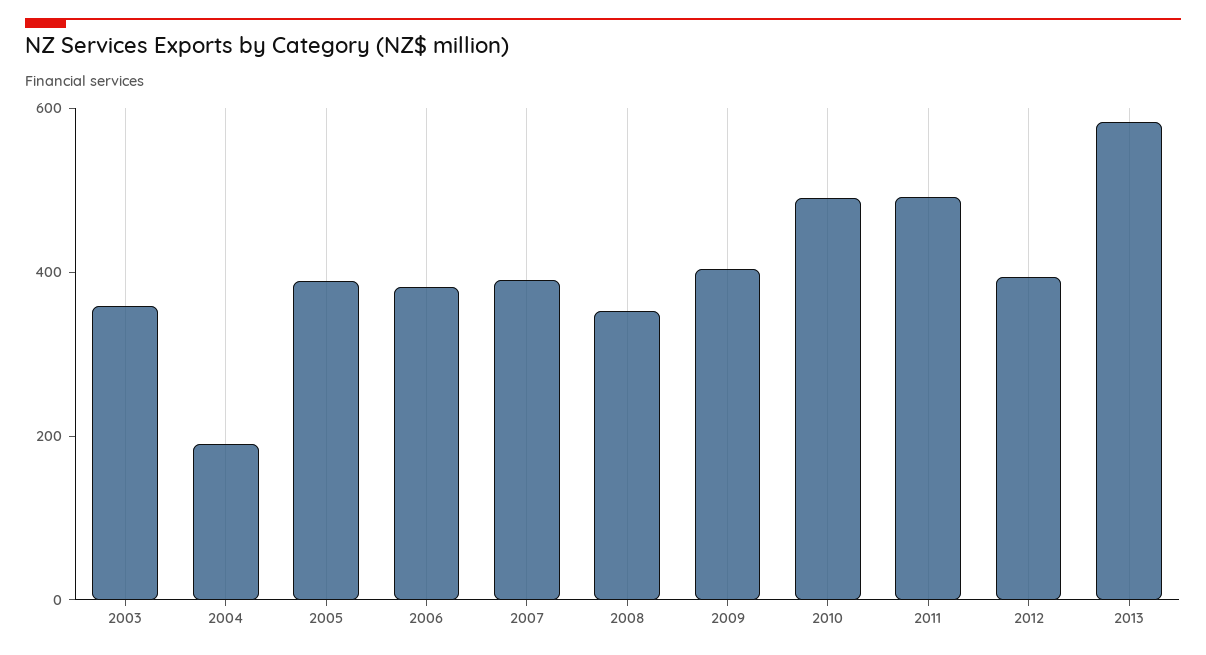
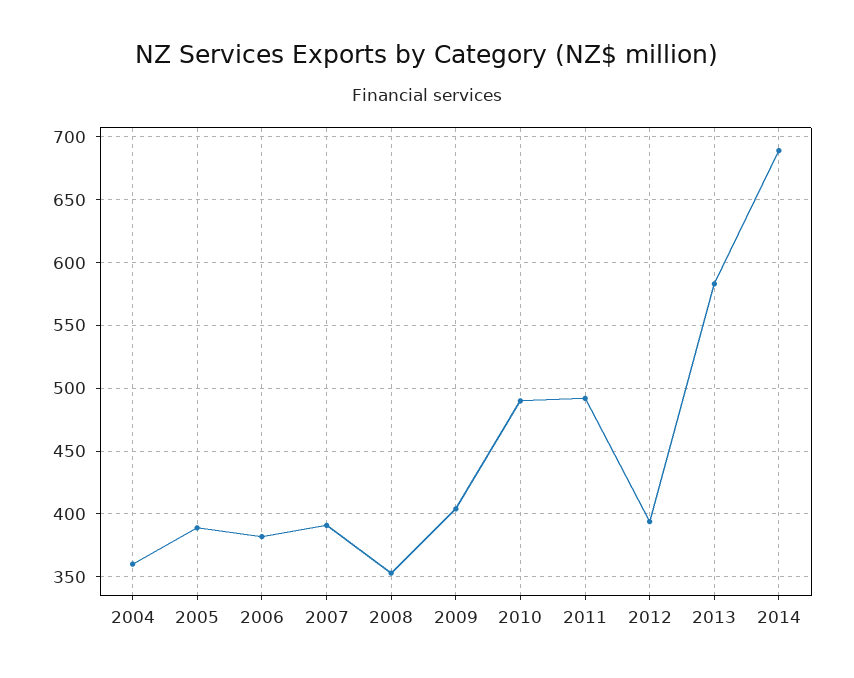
2003: 350 -> none
2004: 200 -> 360
2014: none -> 690

